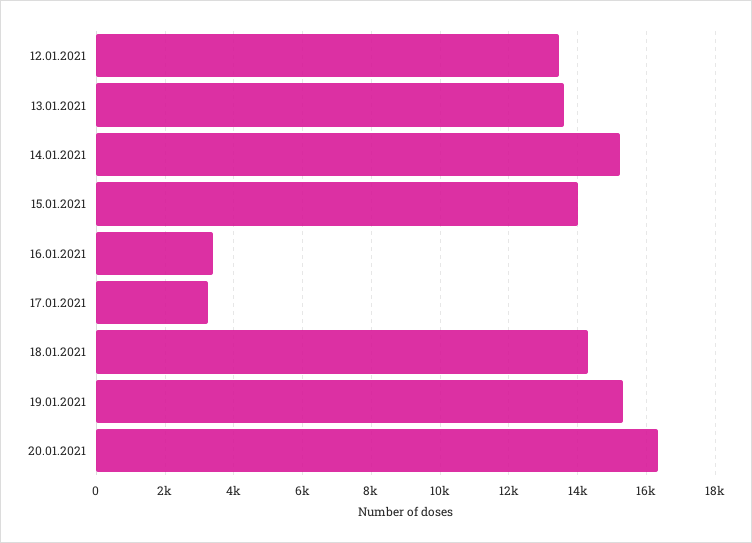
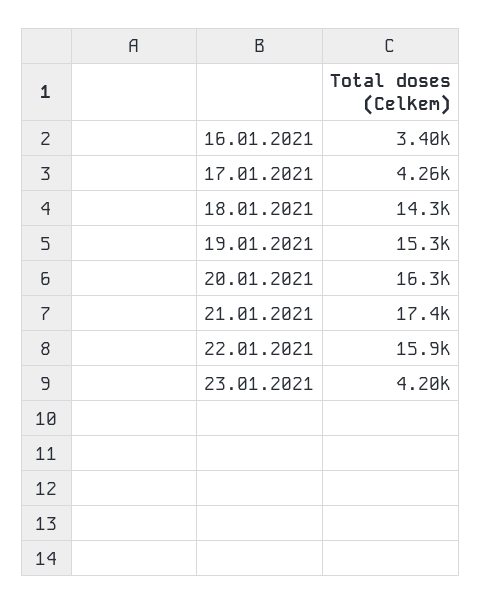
12.01.2021: 13400 -> none
13.01.2021: 13600 -> none
14.01.2021: 15200 -> none
15.01.2021: 14000 -> none
17.01.2021: 3200 -> 4260
21.01.2021: none -> 17400
22.01.2021: none -> 15900
23.01.2021: none -> 4200

